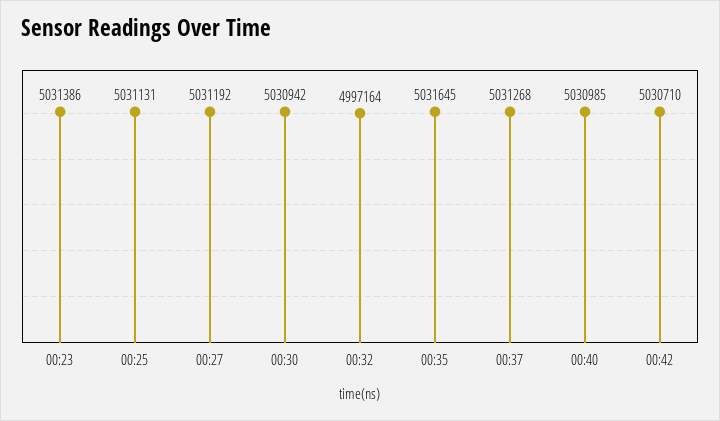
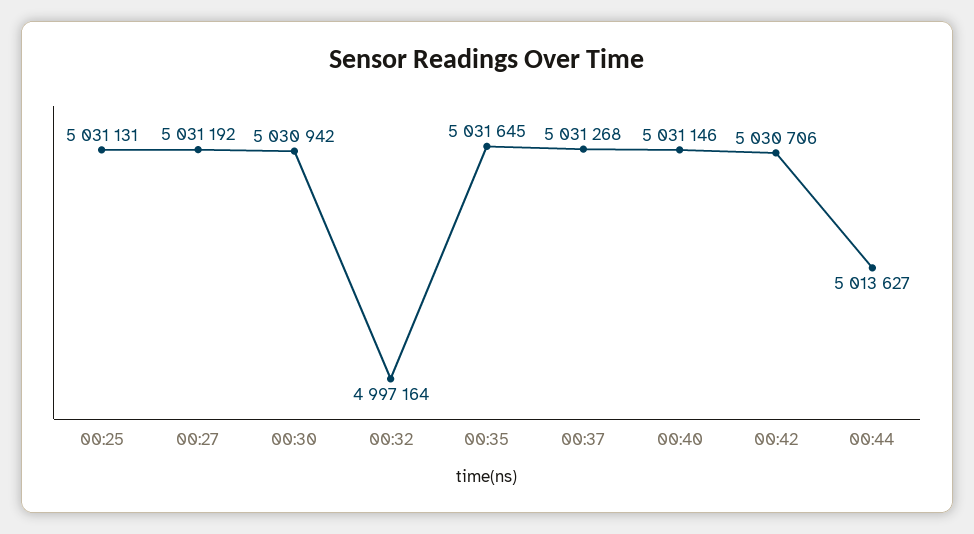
00:23: 5031386 -> none
00:40: 5030985 -> 5031146
00:42: 5030710 -> 5030706
00:44: none -> 5013627

